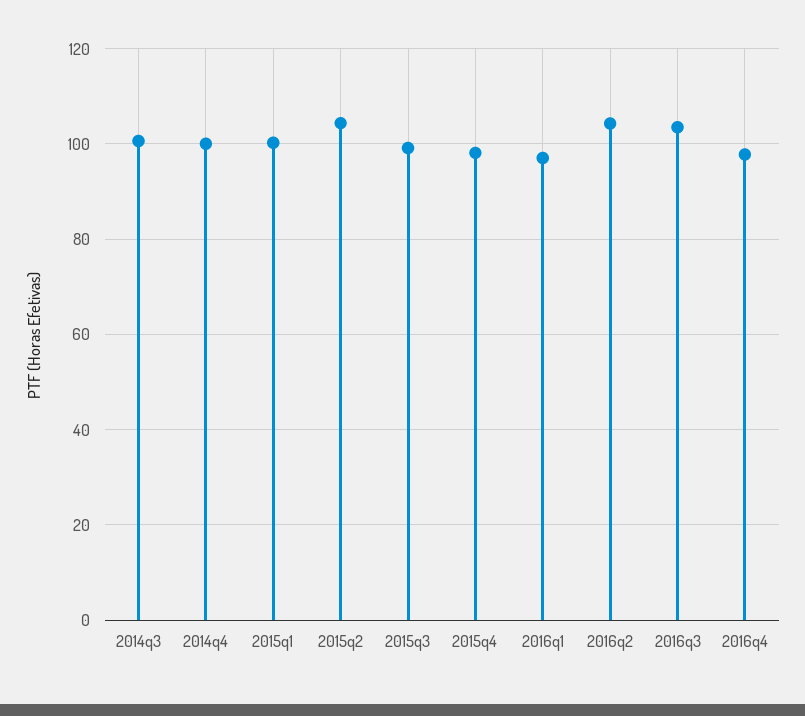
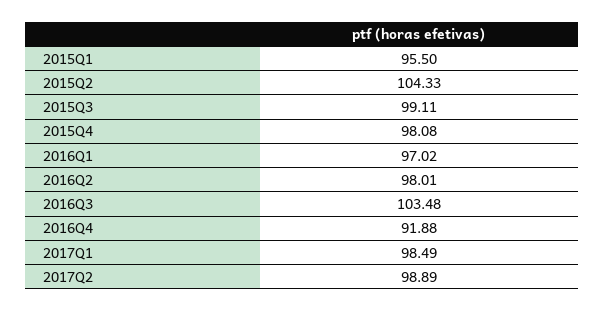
2014q3: 100 -> none
2014q4: 100 -> none
2015q1: 100 -> 95.5
2016q2: 104 -> 98.01
2016q4: 98 -> 91.88
2017Q1: none -> 98.49
2017Q2: none -> 98.89

